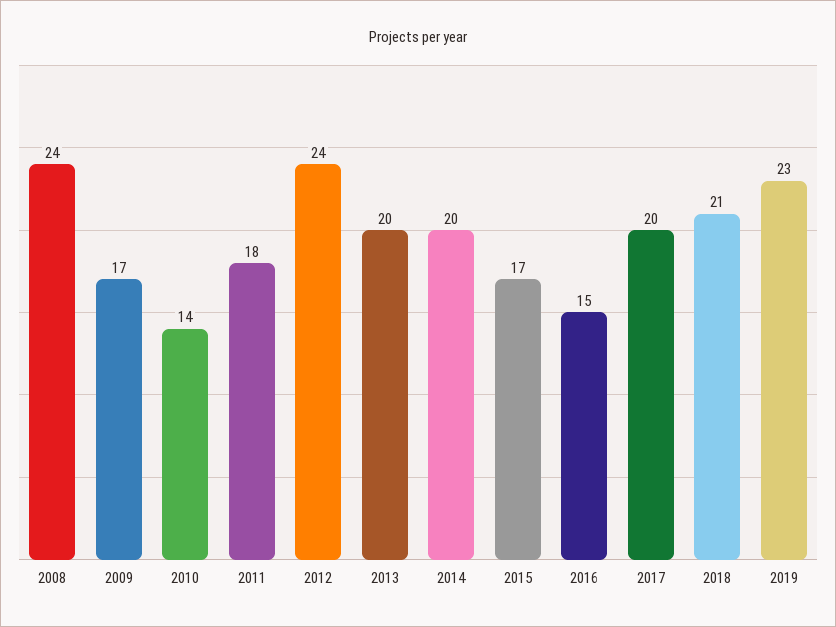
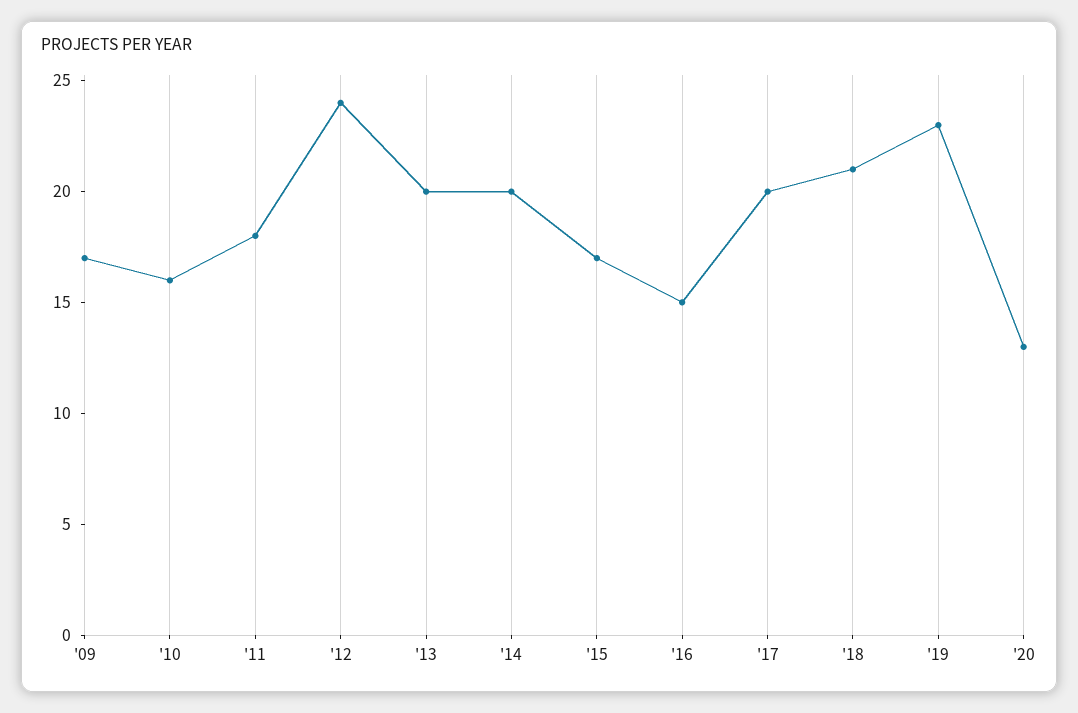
2008: 24 -> none
2010: 14 -> 16
'20: none -> 13

